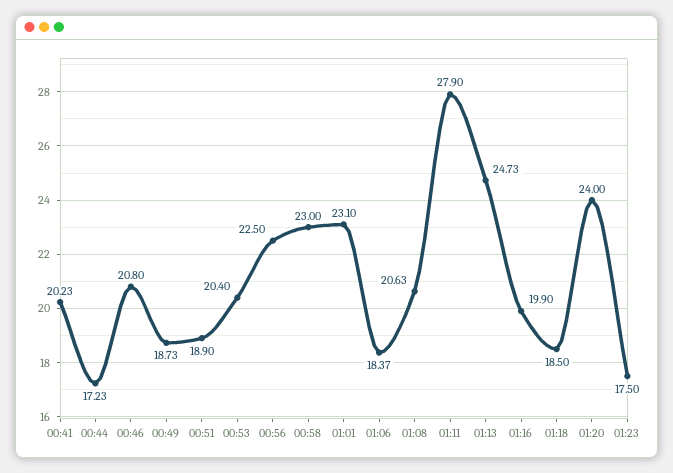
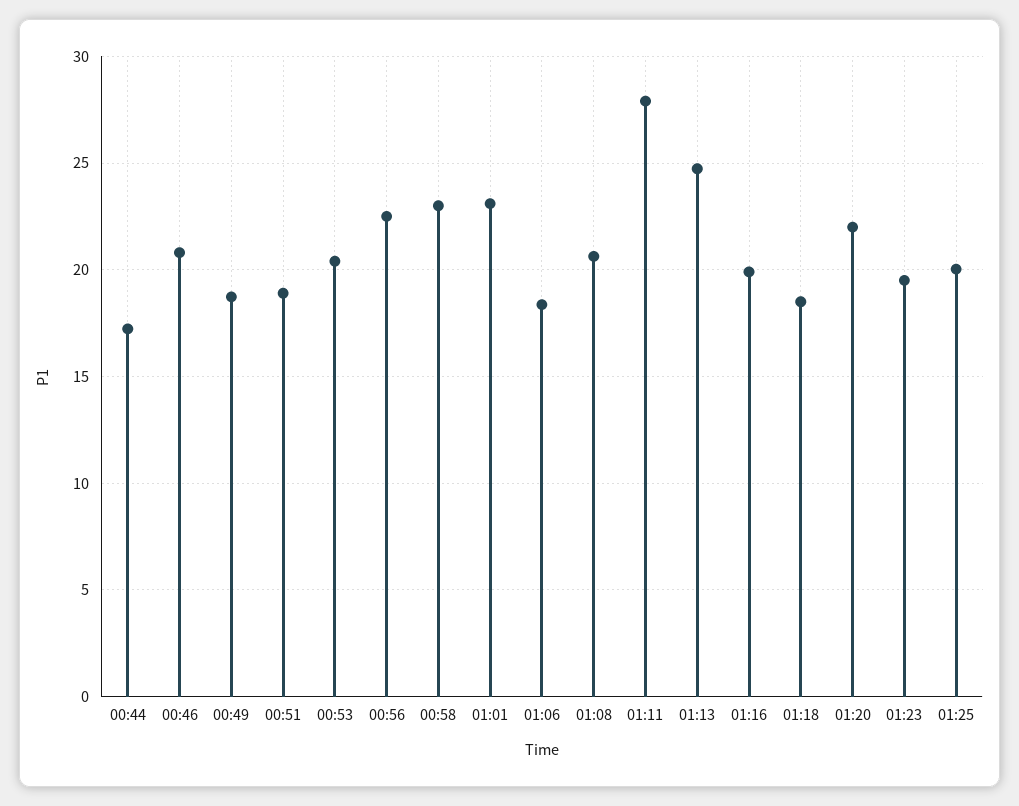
00:41: 20.23 -> none
01:20: 24 -> 22
01:23: 17.5 -> 19.5
01:25: none -> 20

